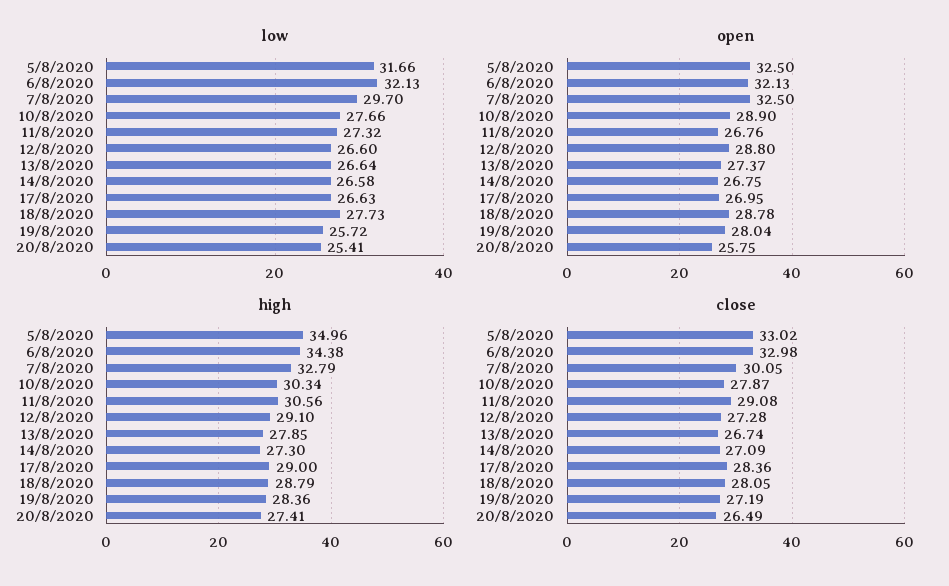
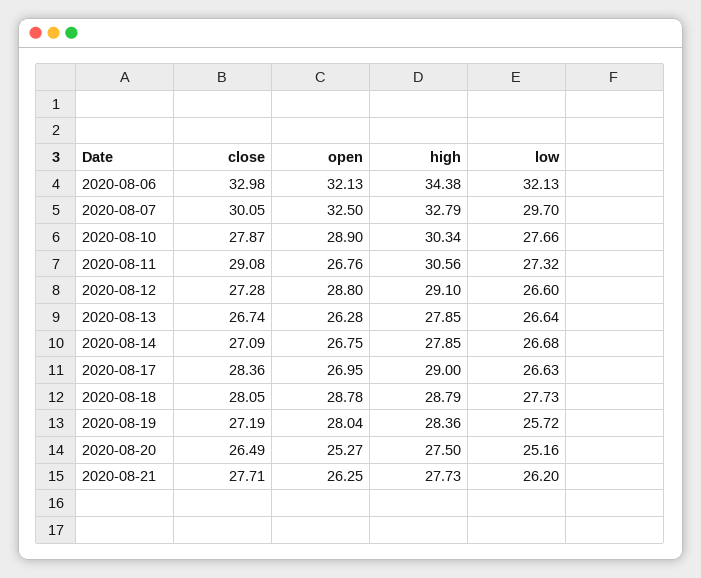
low, 5/8/2020: 31.66 -> none
low, 14/8/2020: 26.58 -> 26.68
low, 20/8/2020: 25.41 -> 25.16
open, 5/8/2020: 32.5 -> none
open, 13/8/2020: 27.37 -> 26.28
open, 20/8/2020: 25.75 -> 25.27
high, 5/8/2020: 34.96 -> none
high, 14/8/2020: 27.3 -> 27.85
high, 20/8/2020: 27.41 -> 27.5
close, 5/8/2020: 33.02 -> none
close, 2020-08-21: none -> 27.71
open, 2020-08-21: none -> 26.25
high, 2020-08-21: none -> 27.73
low, 2020-08-21: none -> 26.2

